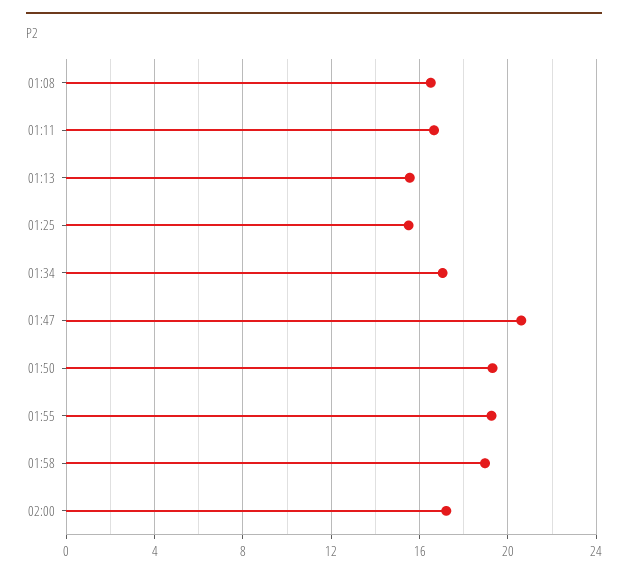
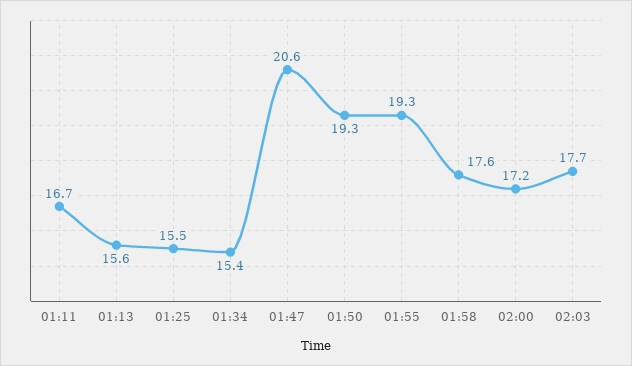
01:08: 16.5 -> none
01:34: 17 -> 15.4
01:58: 19 -> 17.6
02:03: none -> 17.7

